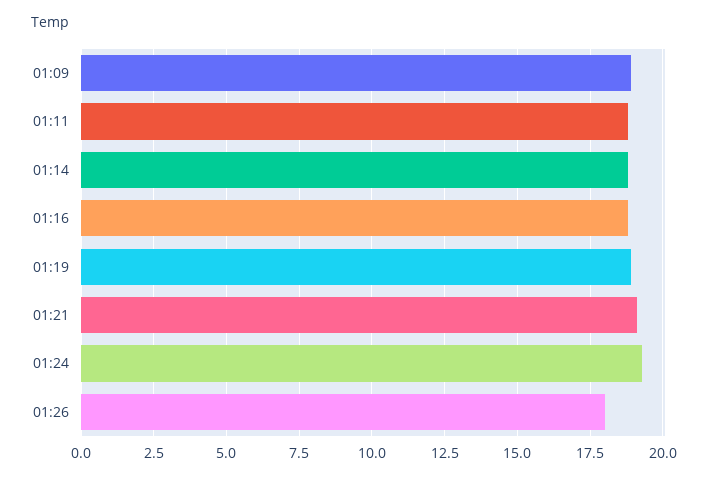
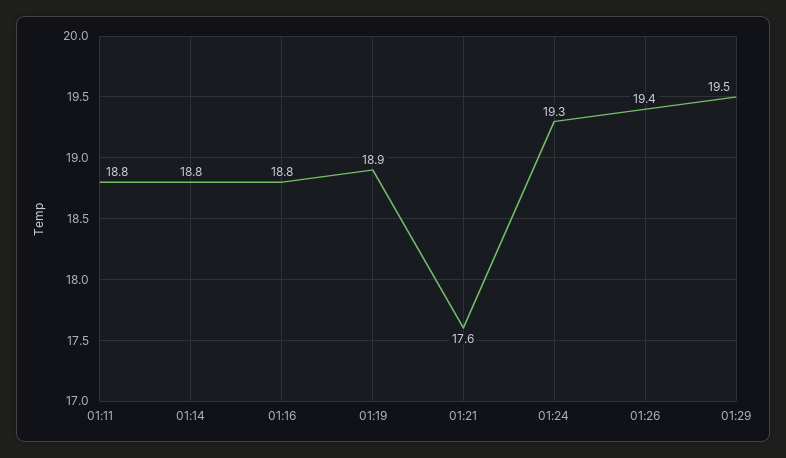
01:09: 19 -> none
01:21: 19 -> 17.6
01:26: 18 -> 19.4
01:29: none -> 19.5

